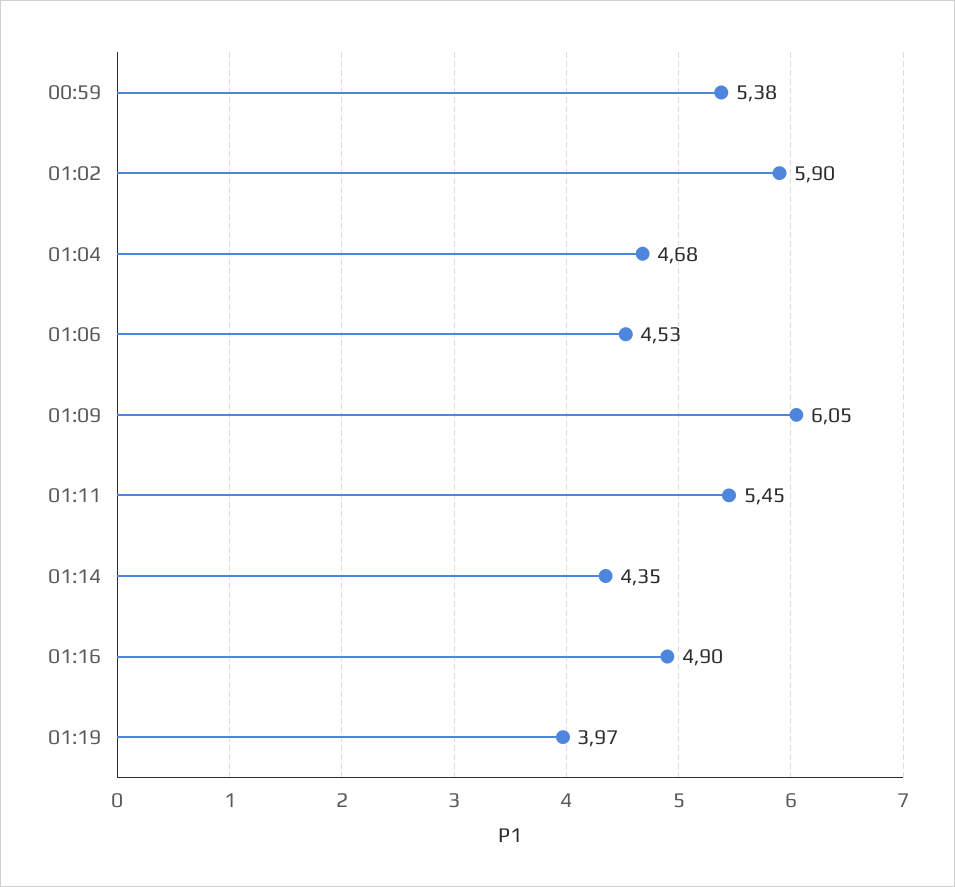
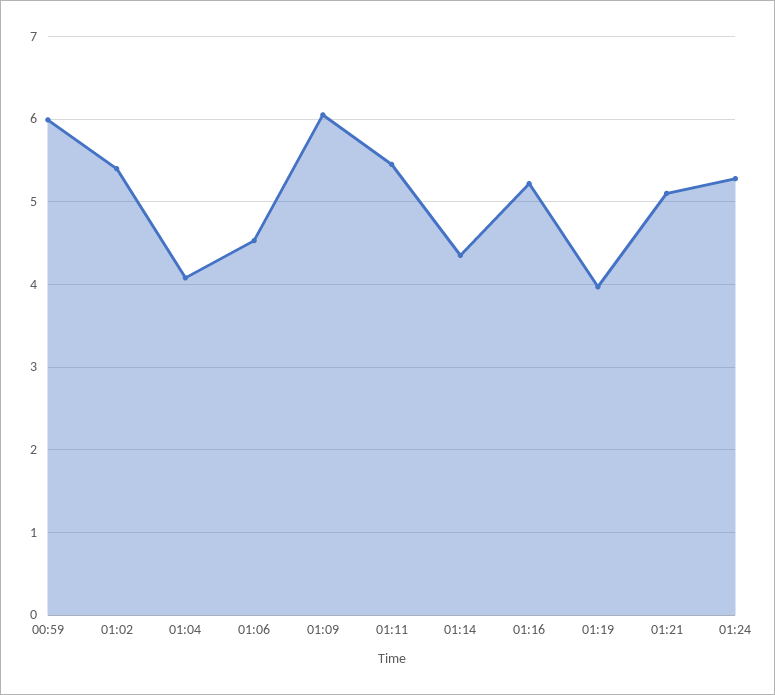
00:59: 5.38 -> 6
01:02: 5.9 -> 5.4
01:04: 4.68 -> 4.1
01:16: 4.9 -> 5.2
01:21: none -> 5.1
01:24: none -> 5.3

